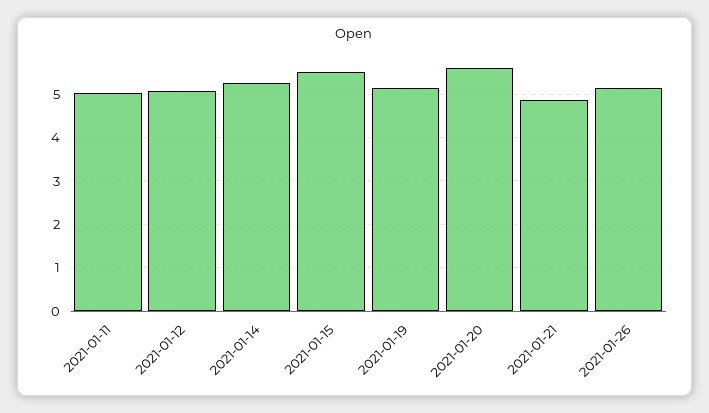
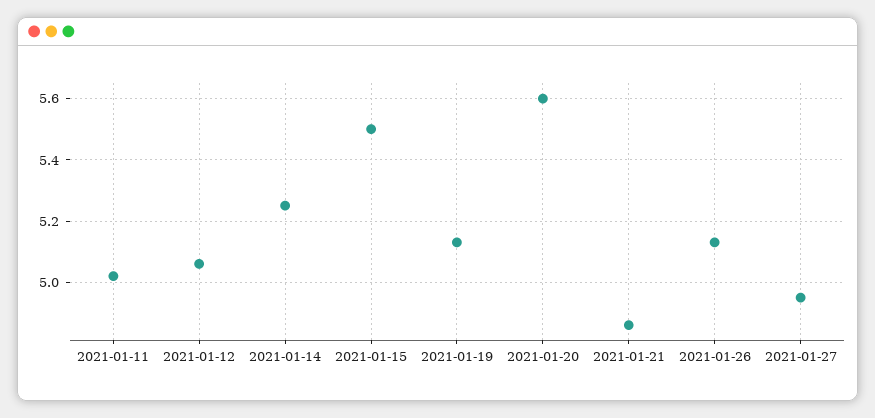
2021-01-27: none -> 4.95

